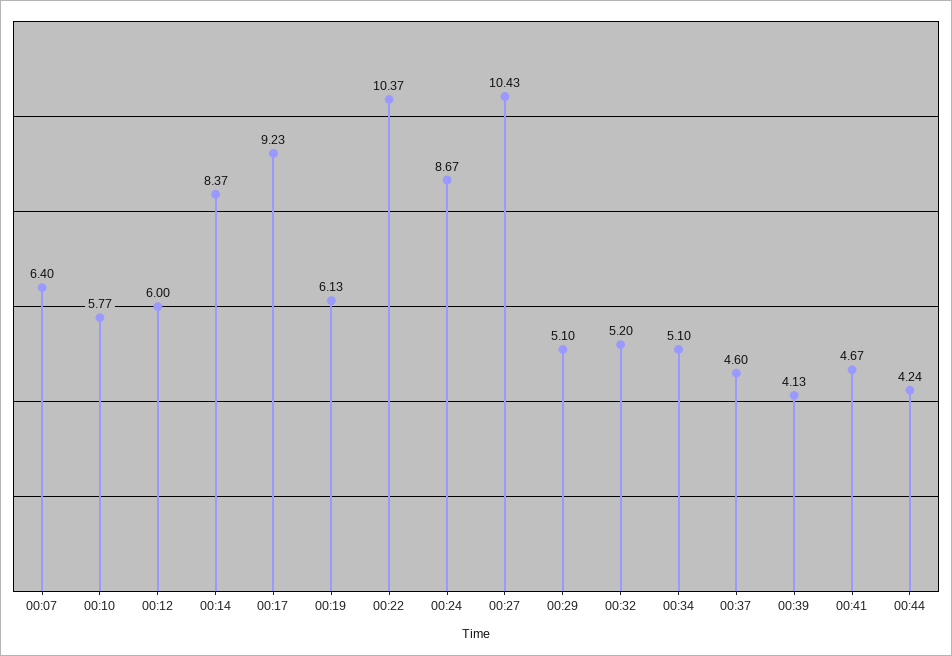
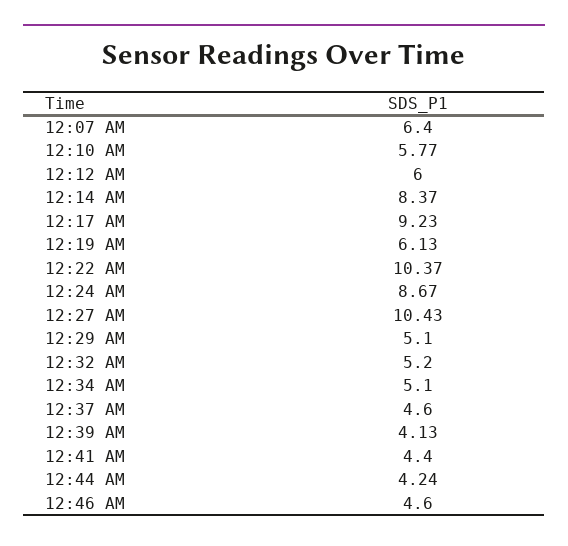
00:41: 4.67 -> 4.4
12:46 AM: none -> 4.6

